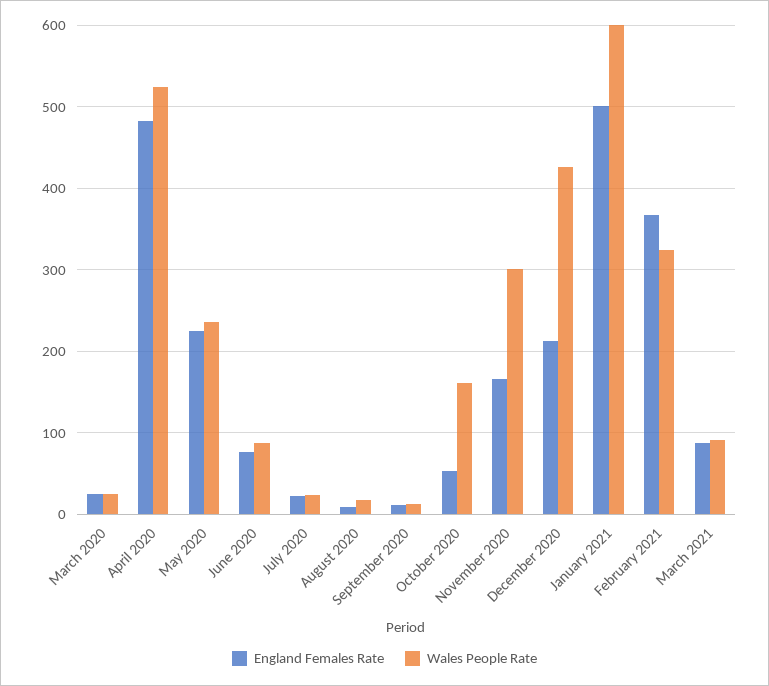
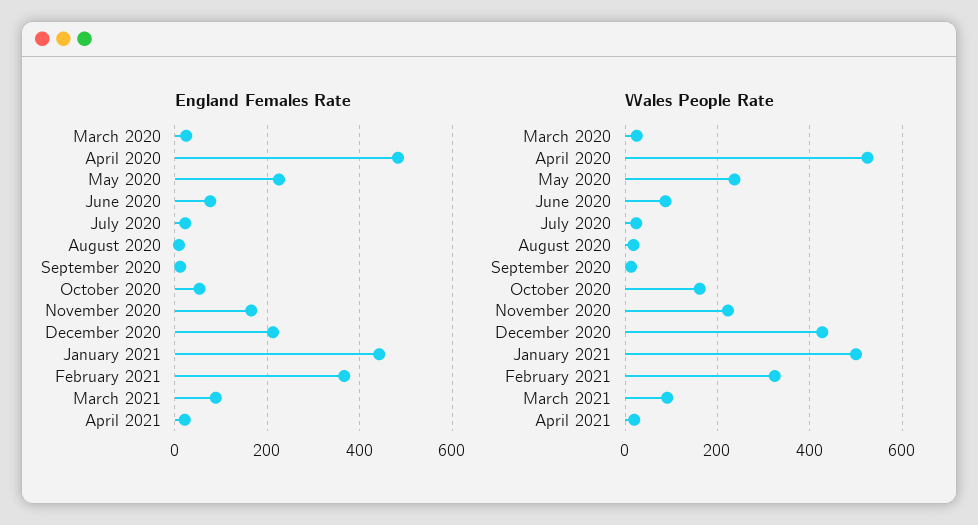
Wales People Rate, November 2020: 300 -> 220
England Females Rate, January 2021: 500 -> 440
Wales People Rate, January 2021: 600 -> 500
England Females Rate, April 2021: none -> 20
Wales People Rate, April 2021: none -> 20

